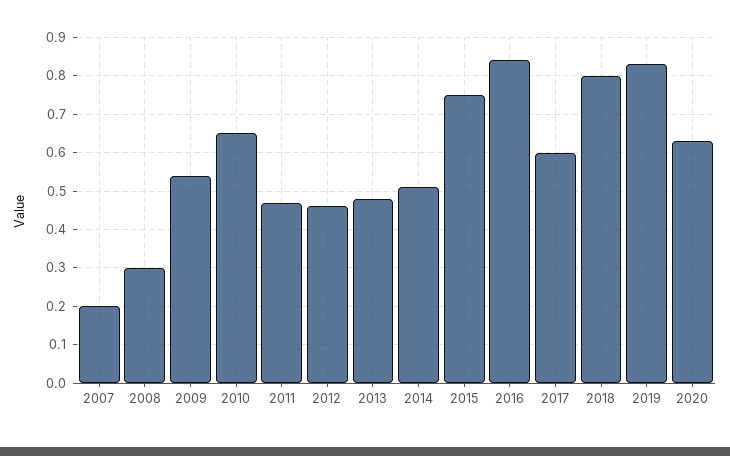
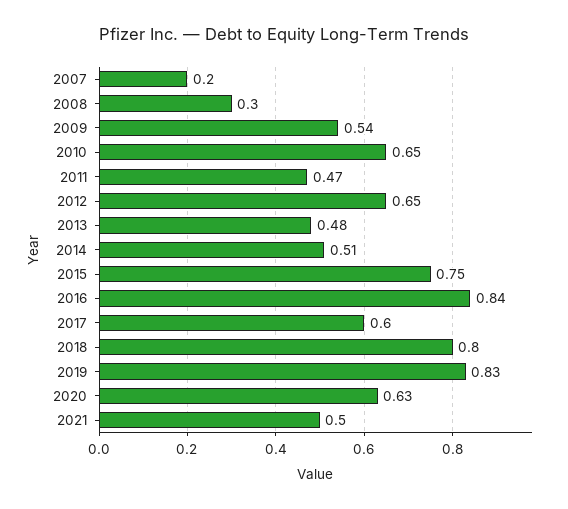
2012: 0.45 -> 0.65
2021: none -> 0.5

